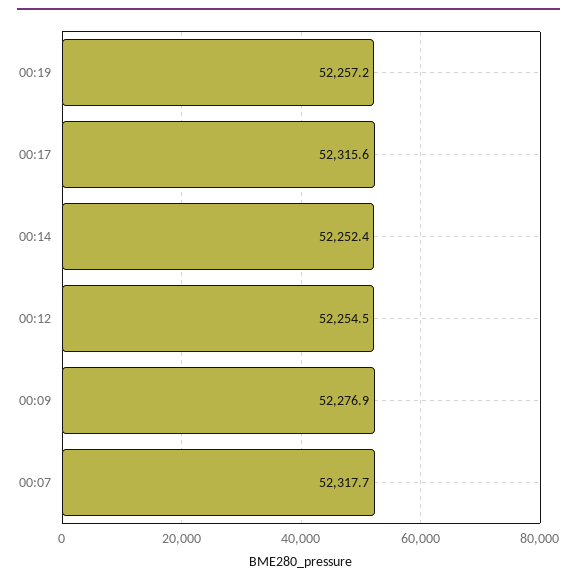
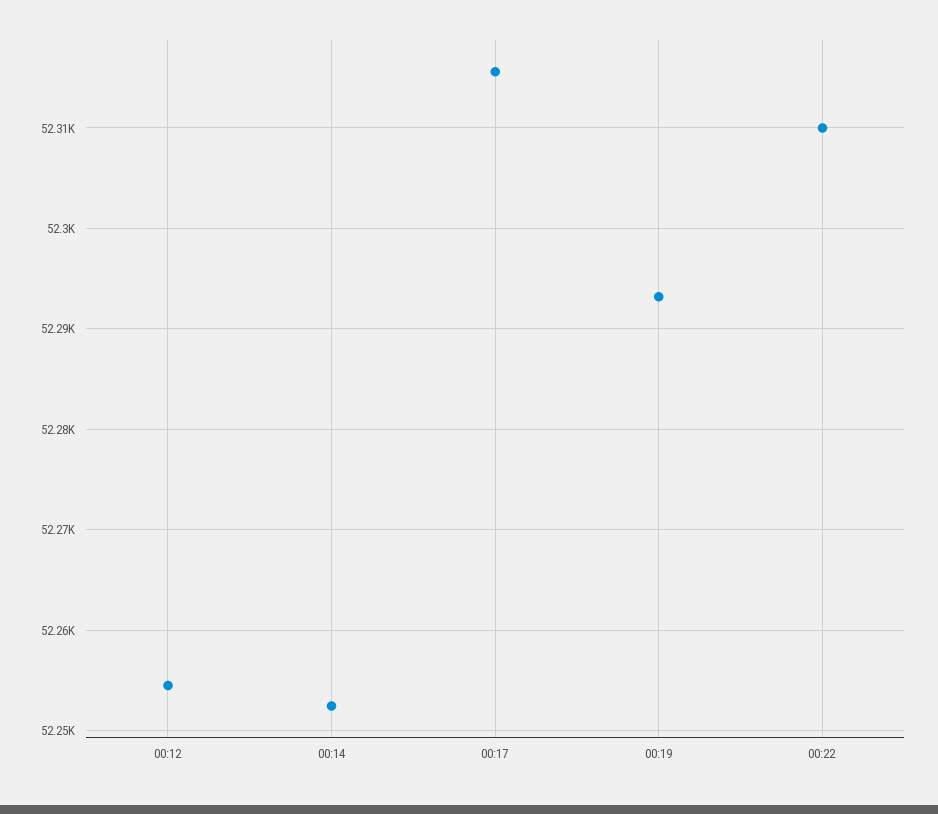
00:19: 52257.2 -> 52293
00:09: 52276.9 -> none
00:07: 52317.7 -> none
00:22: none -> 52310

